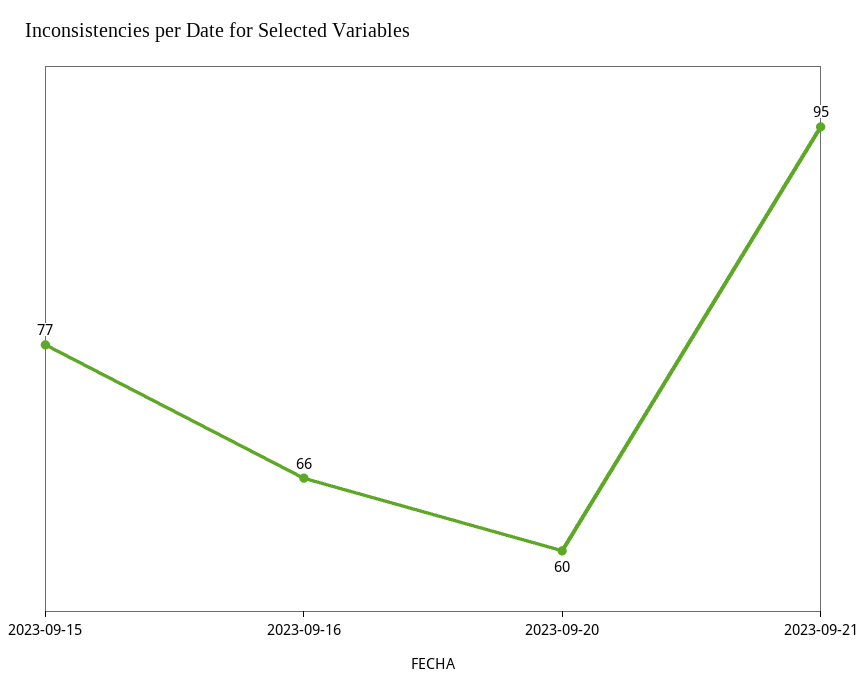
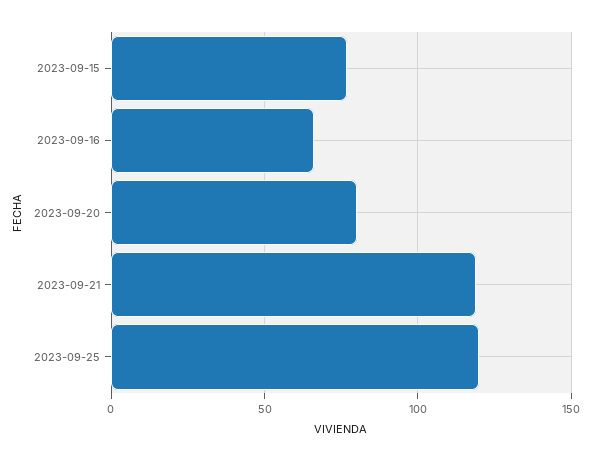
2023-09-20: 60 -> 80
2023-09-21: 95 -> 120
2023-09-25: none -> 120

